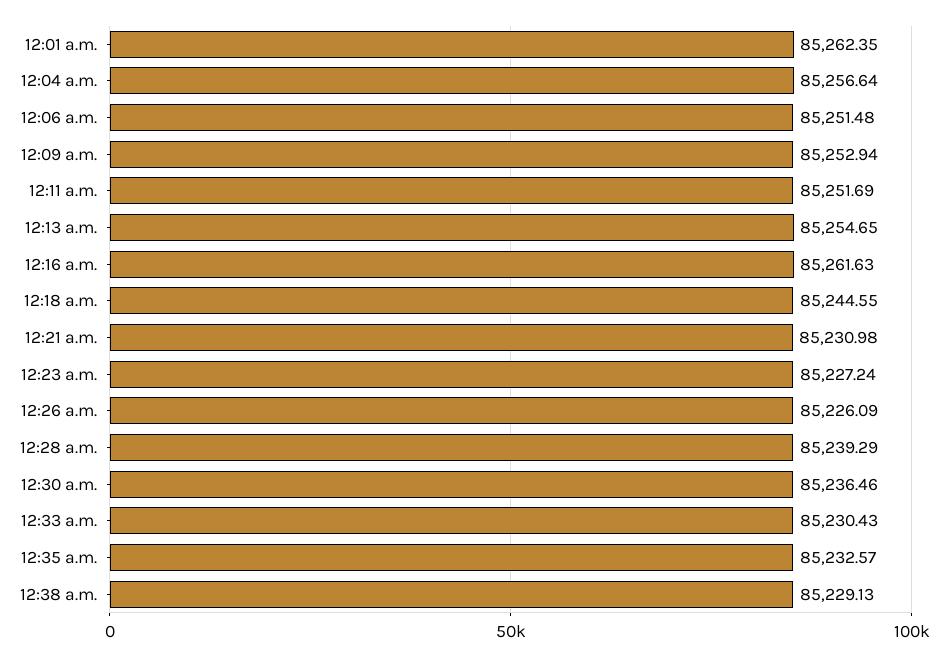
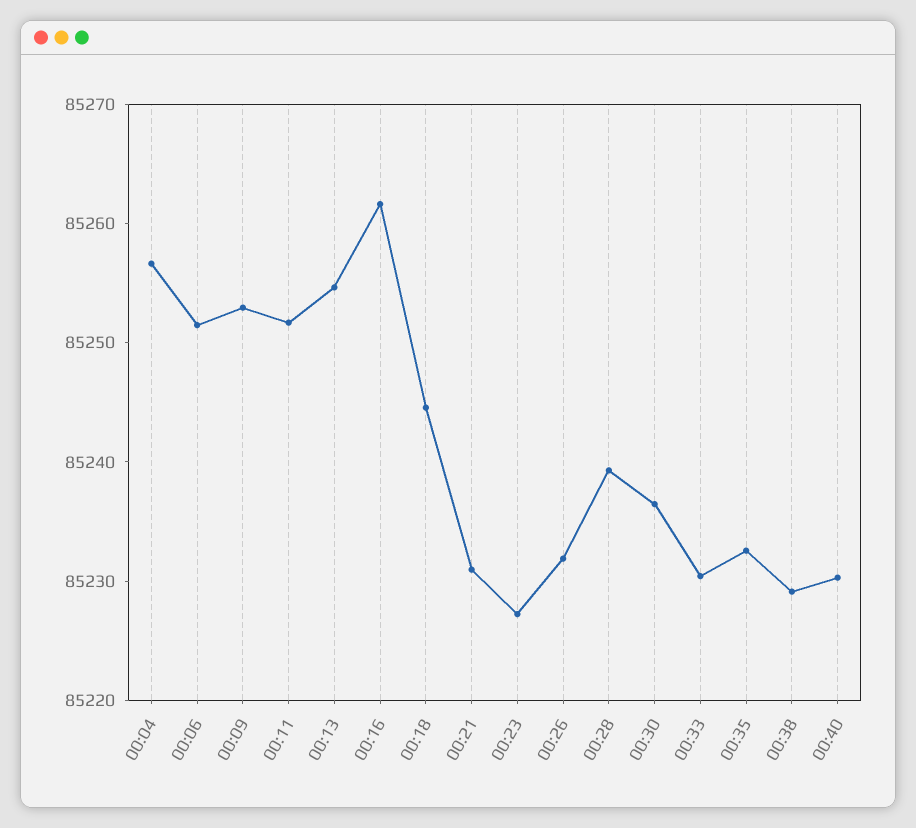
12:01 a.m.: 85262.35 -> none
12:26 a.m.: 85226.09 -> 85232
00:40: none -> 85230

